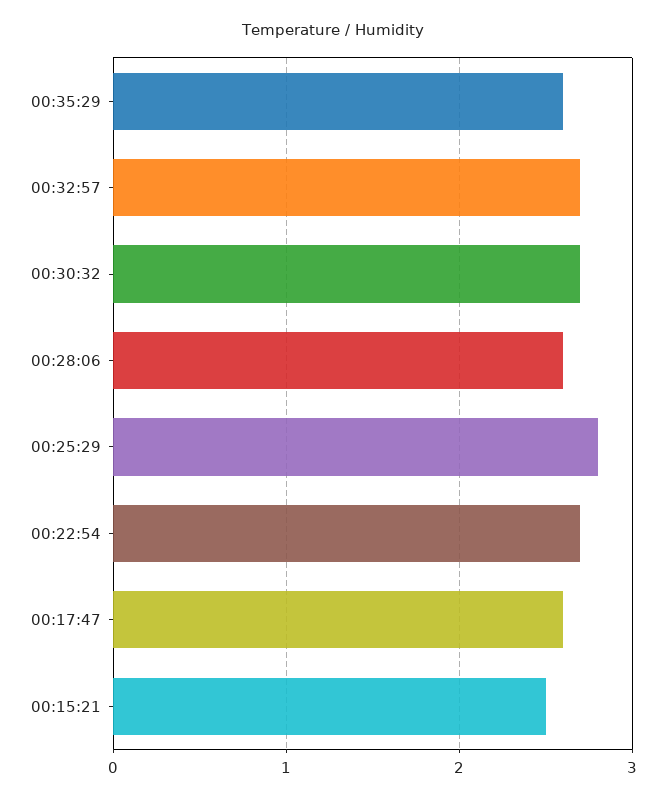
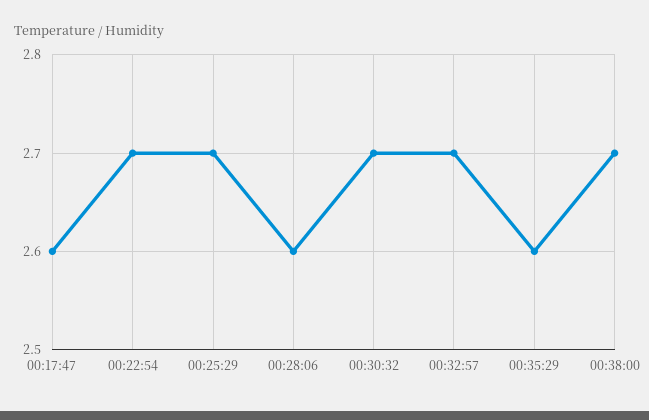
00:25:29: 2.8 -> 2.7
00:15:21: 2.5 -> none
00:38:00: none -> 2.7

